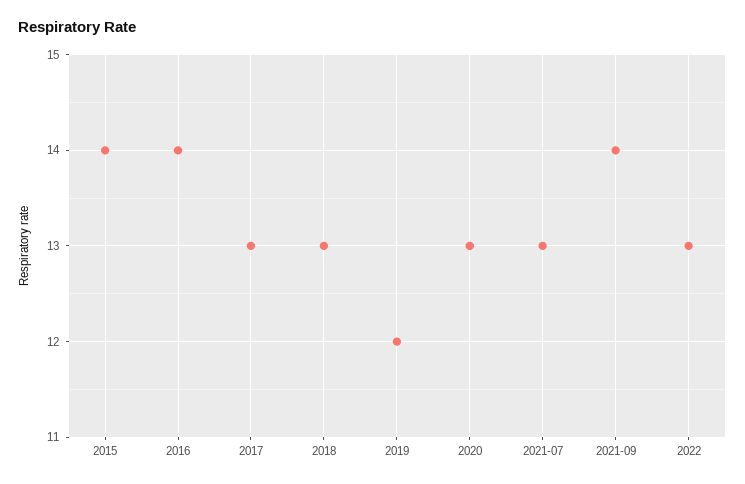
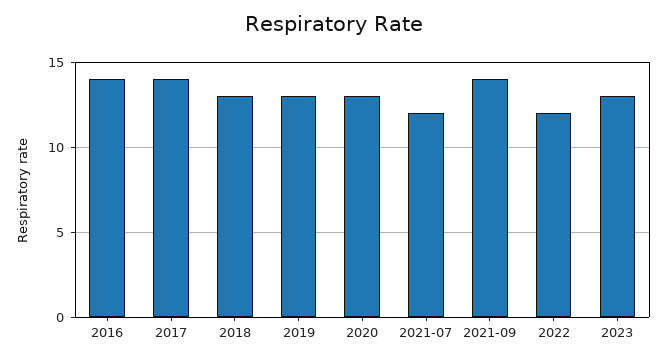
2015: 14 -> none
2017: 13 -> 14
2019: 12 -> 13
2021-07: 13 -> 12
2022: 13 -> 12
2023: none -> 13

